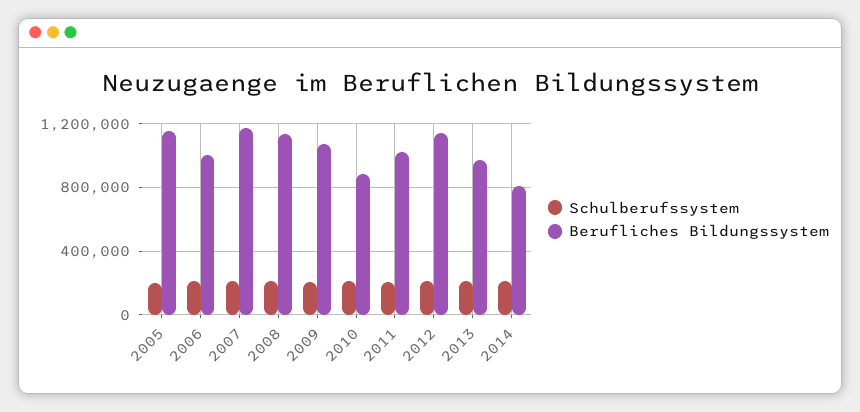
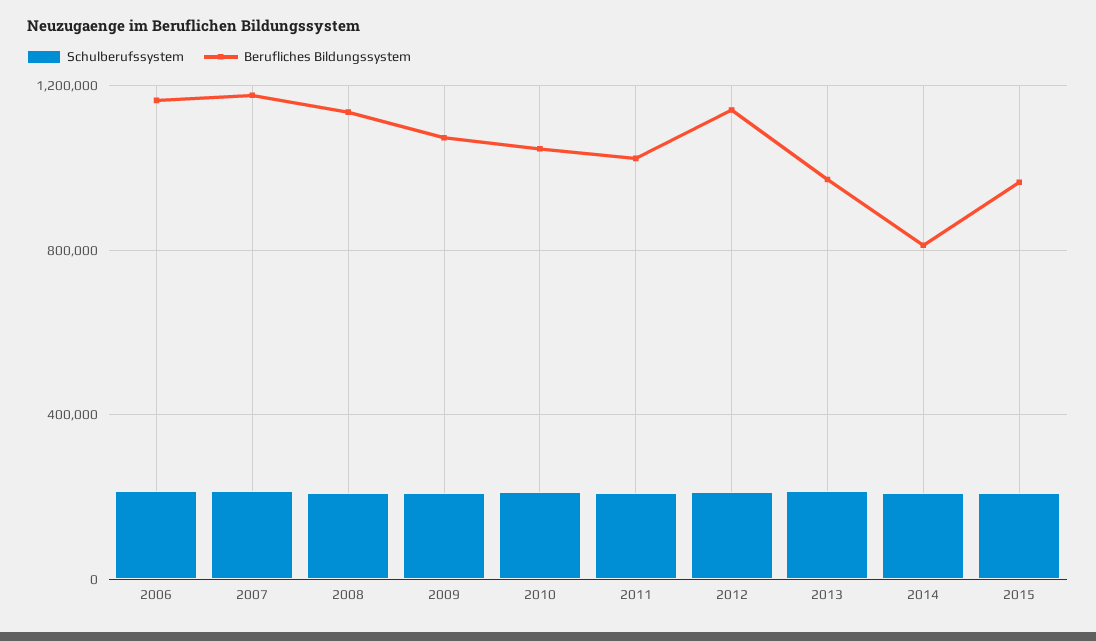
Schulberufssystem, 2005: 200000 -> none
Berufliches Bildungssystem, 2005: 1150000 -> none
Berufliches Bildungssystem, 2006: 1000000 -> 1150000
Berufliches Bildungssystem, 2010: 900000 -> 1050000
Schulberufssystem, 2015: none -> 200000
Berufliches Bildungssystem, 2015: none -> 950000

